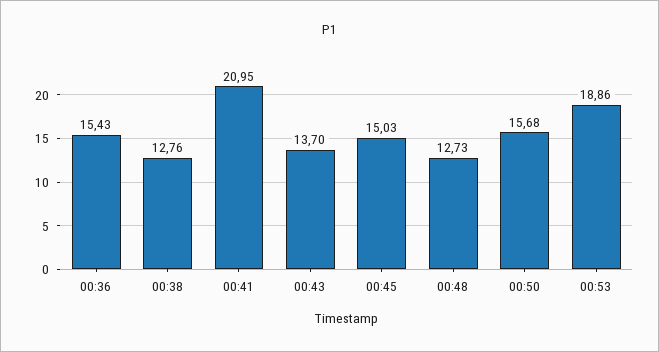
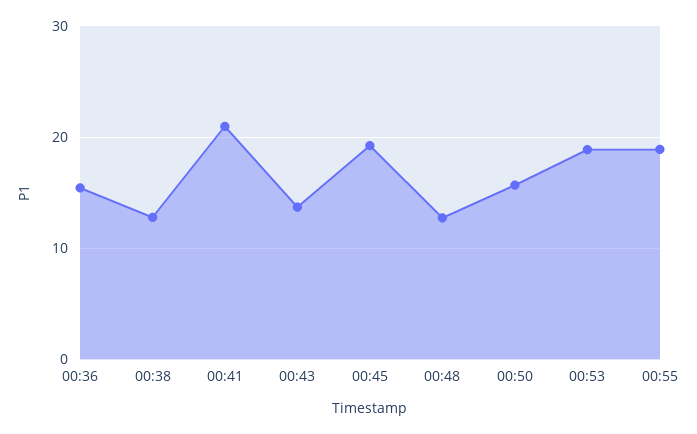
00:45: 15.03 -> 19
00:55: none -> 19

